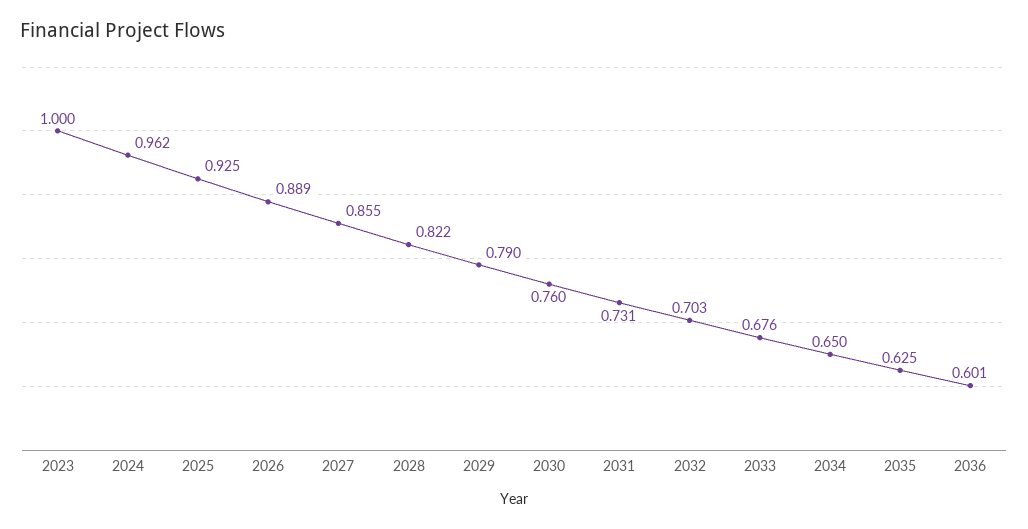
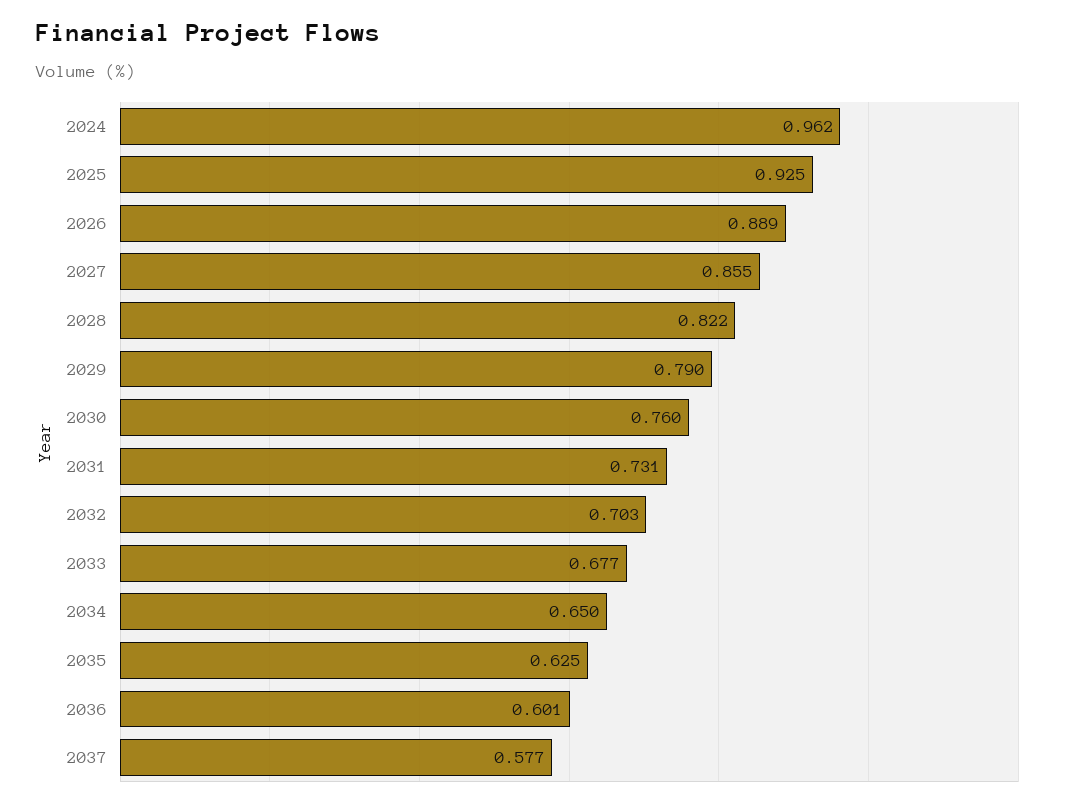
2023: 1 -> none
2033: 0.676 -> 0.677
2037: none -> 0.577

